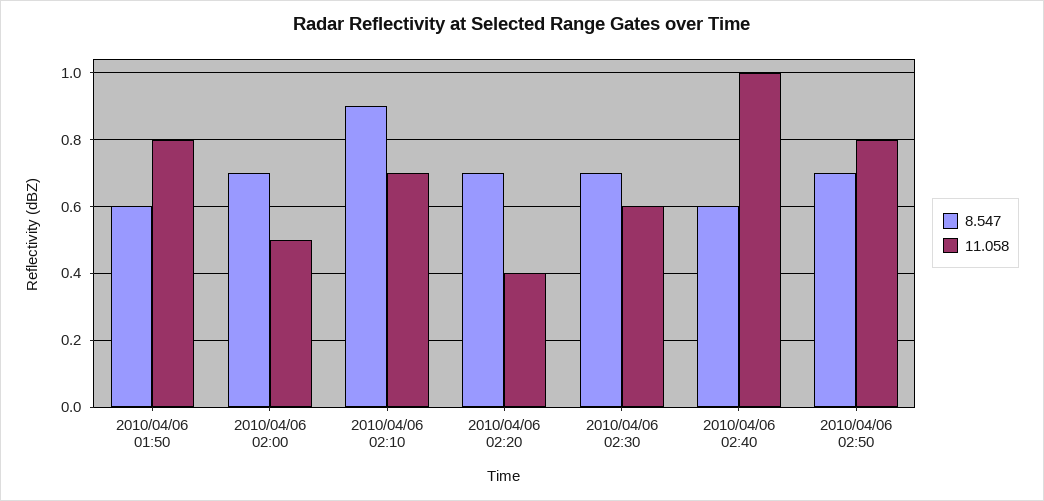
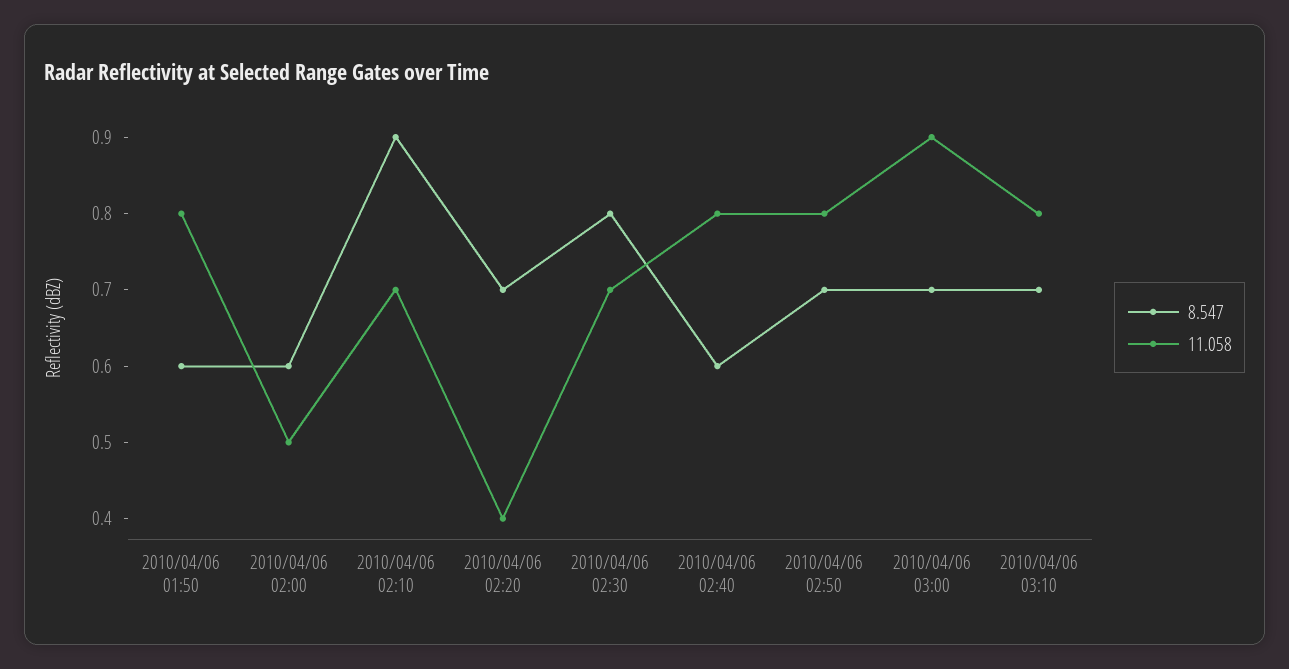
8.547, 2010/04/06 02:00: 0.7 -> 0.6
8.547, 2010/04/06 02:30: 0.7 -> 0.8
11.058, 2010/04/06 02:30: 0.6 -> 0.7
11.058, 2010/04/06 02:40: 1 -> 0.8
8.547, 2010/04/06 03:00: none -> 0.7
11.058, 2010/04/06 03:00: none -> 0.9
8.547, 2010/04/06 03:10: none -> 0.7
11.058, 2010/04/06 03:10: none -> 0.8

